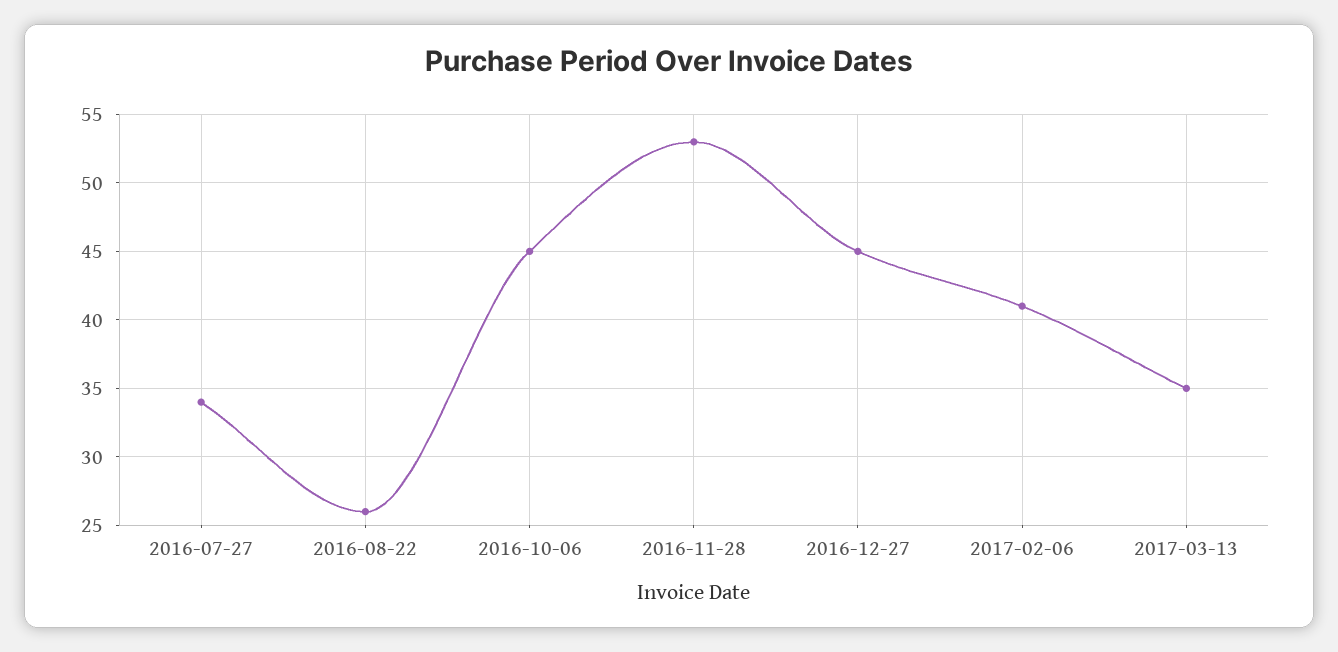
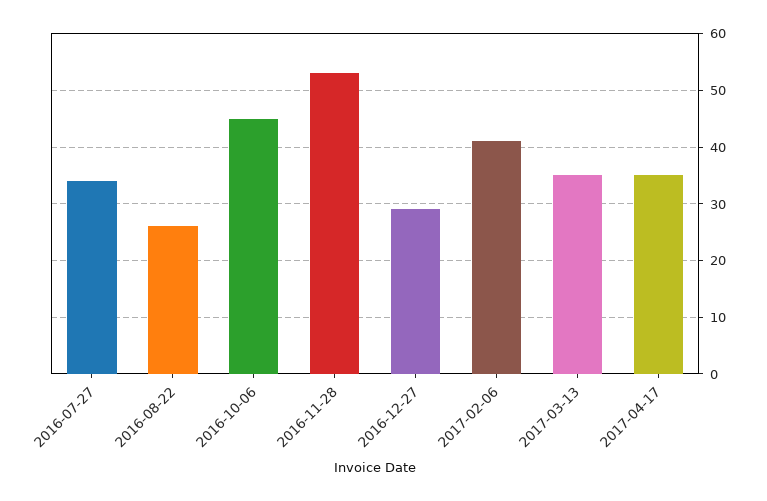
2016-12-27: 45 -> 30
2017-04-17: none -> 35

